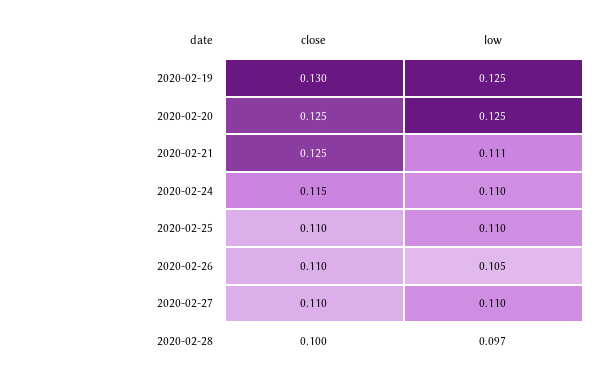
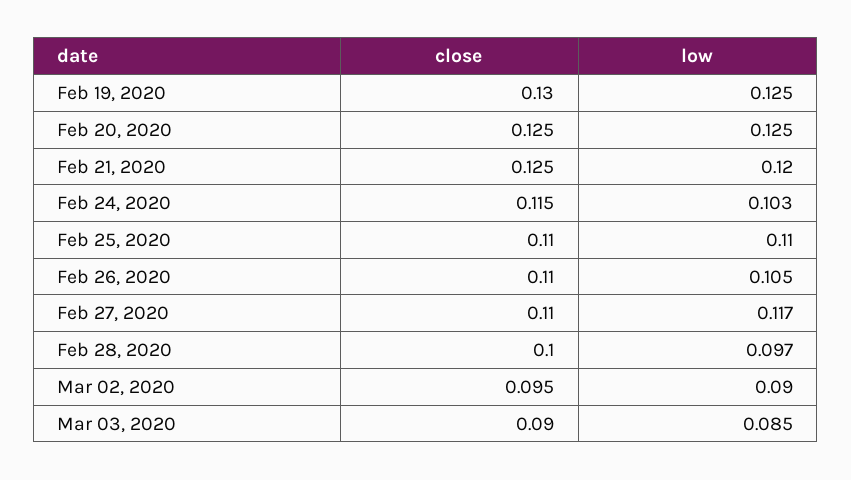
low, 2020-02-21: 0.111 -> 0.12
low, 2020-02-24: 0.11 -> 0.103
low, 2020-02-27: 0.11 -> 0.117
close, Mar 02, 2020: none -> 0.095
low, Mar 02, 2020: none -> 0.09
close, Mar 03, 2020: none -> 0.09
low, Mar 03, 2020: none -> 0.085

